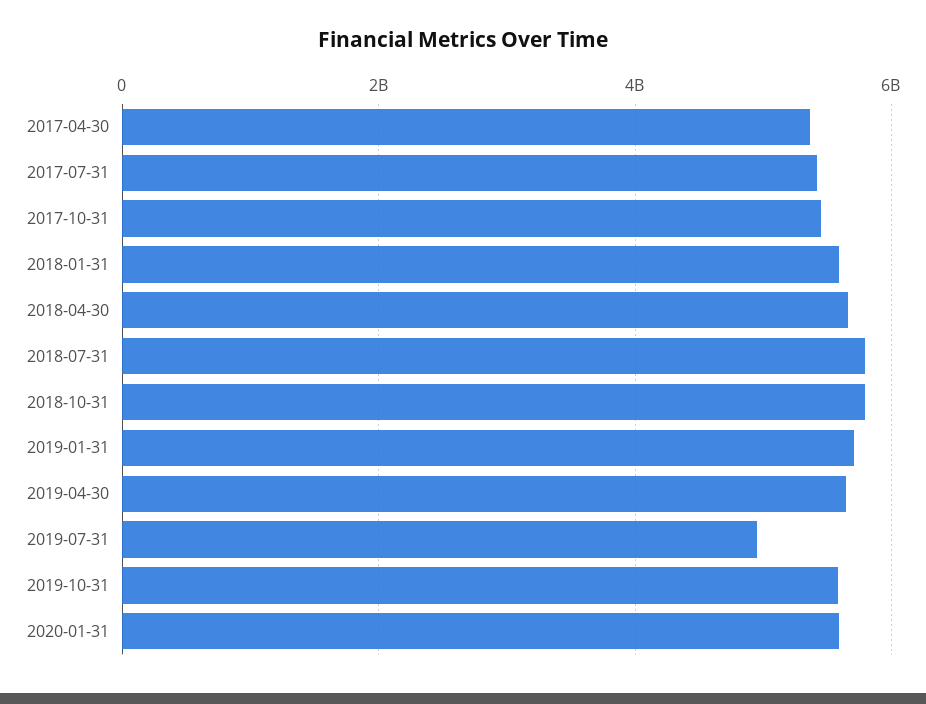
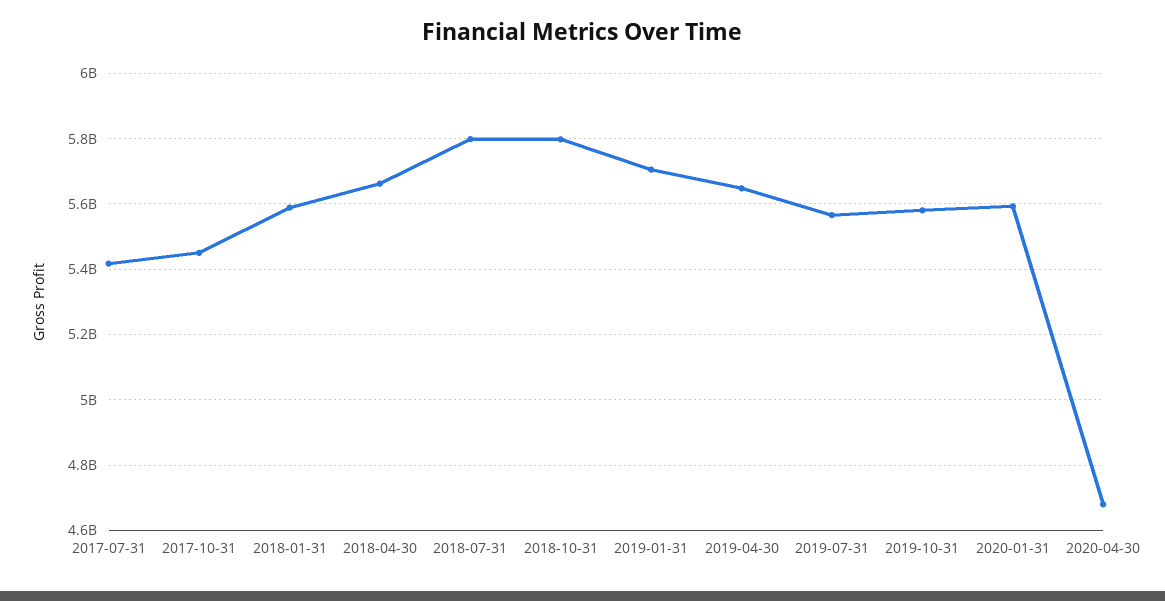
2017-04-30: 5400000000 -> none
2019-07-31: 5000000000 -> 5560000000
2020-04-30: none -> 4680000000

